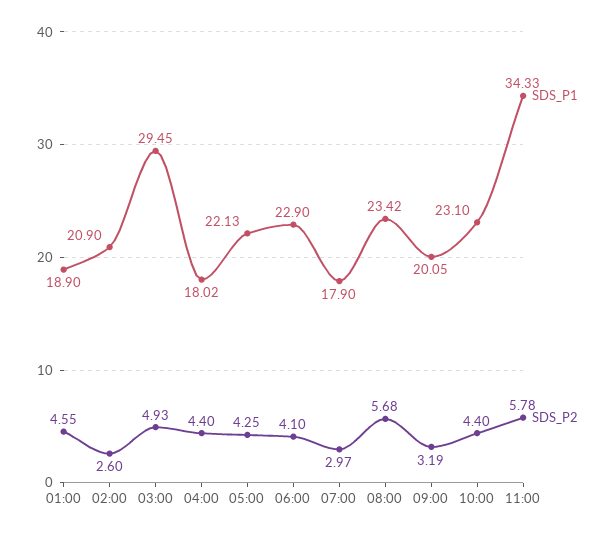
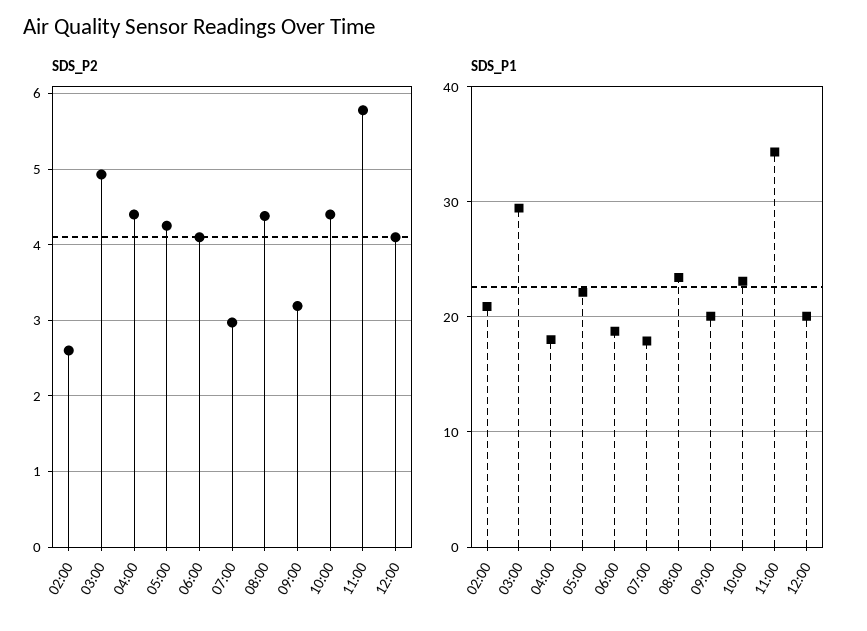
SDS_P1, 01:00: 18.9 -> none
SDS_P2, 01:00: 4.55 -> none
SDS_P1, 06:00: 22.9 -> 19
SDS_P2, 08:00: 5.68 -> 4.4
SDS_P2, 12:00: none -> 4.1
SDS_P1, 12:00: none -> 20

